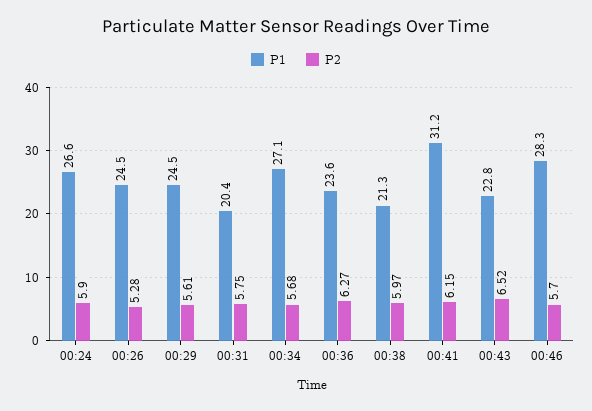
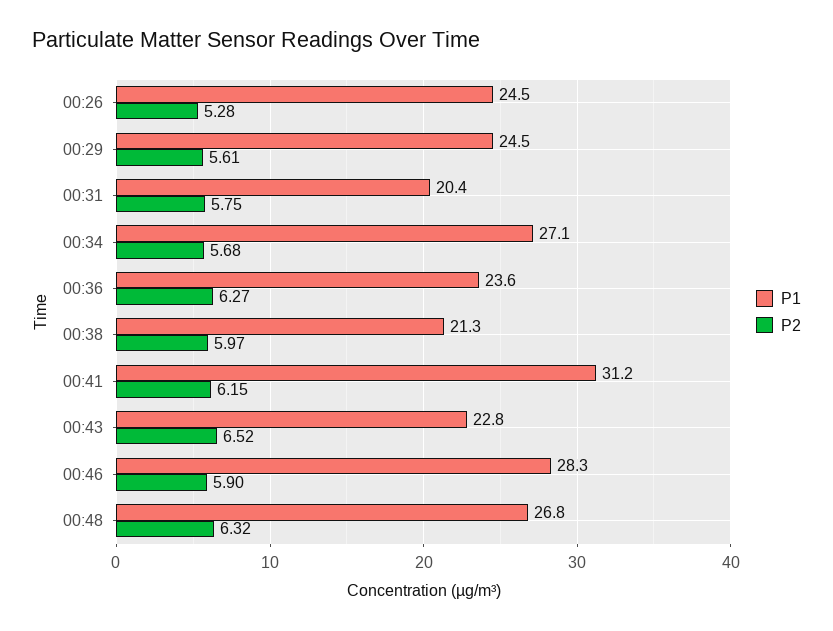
P1, 00:24: 26.6 -> none
P2, 00:24: 5.9 -> none
P2, 00:46: 5.7 -> 5.9
P1, 00:48: none -> 26.8
P2, 00:48: none -> 6.32

